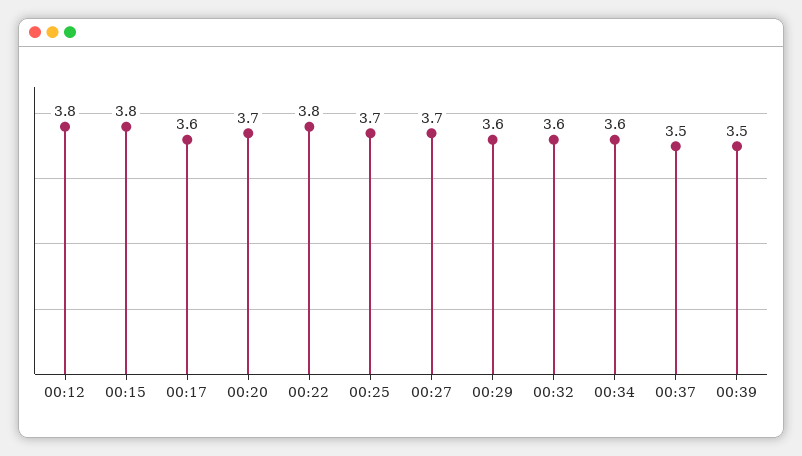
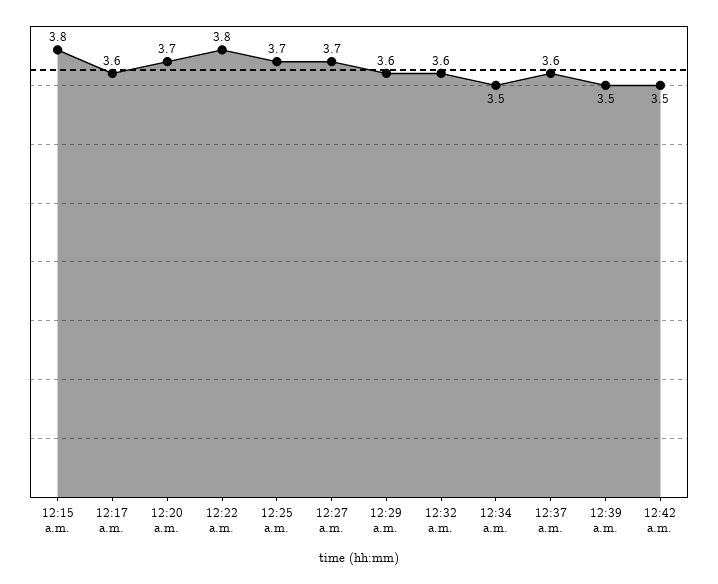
00:12: 3.8 -> none
00:34: 3.6 -> 3.5
00:37: 3.5 -> 3.6
12:42 a.m.: none -> 3.5

